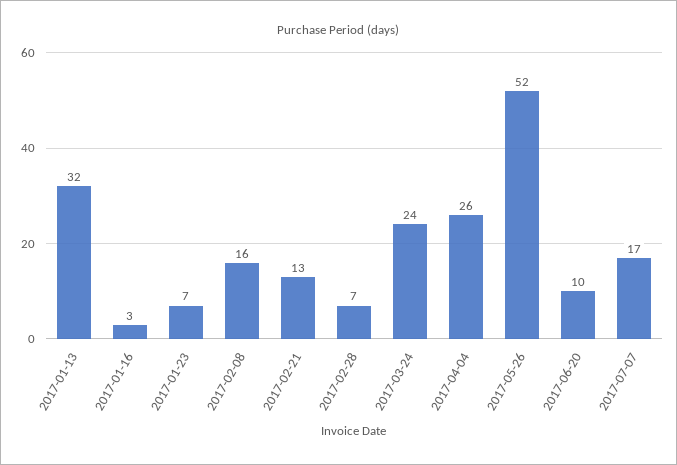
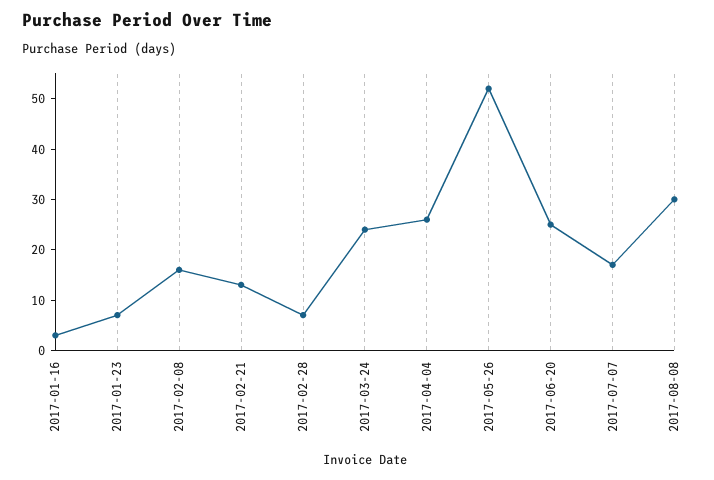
2017-01-13: 32 -> none
2017-06-20: 10 -> 25
2017-08-08: none -> 30

